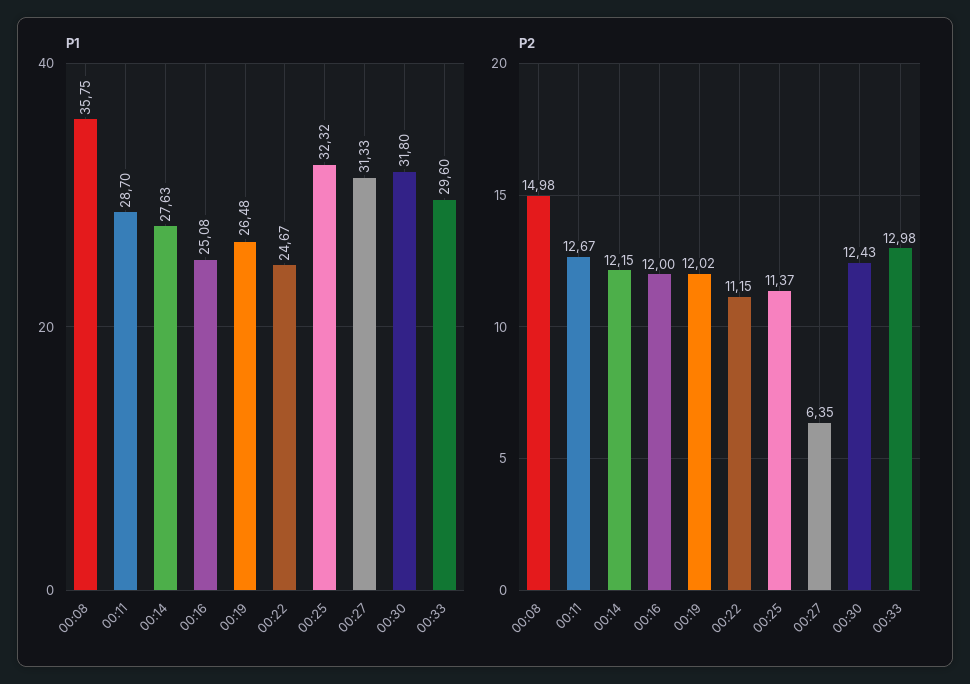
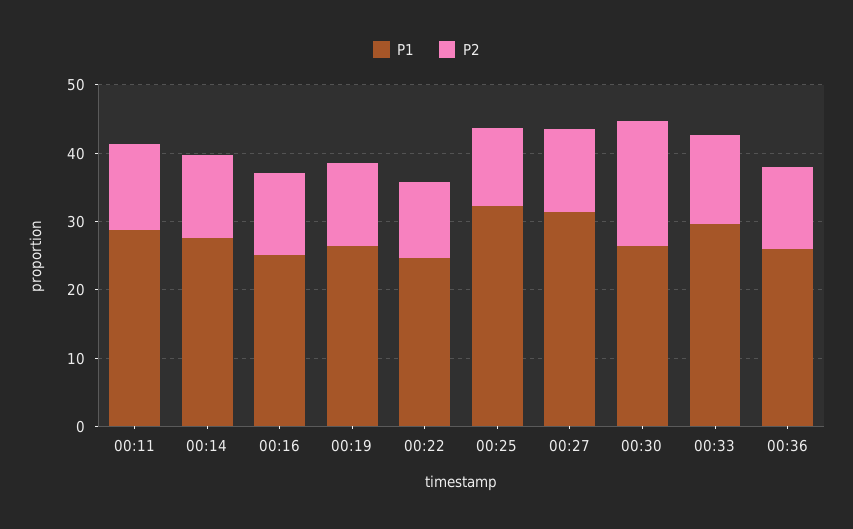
P1, 00:08: 35.75 -> none
P1, 00:30: 31.8 -> 26
P2, 00:08: 14.98 -> none
P2, 00:27: 6.35 -> 12
P2, 00:30: 12.43 -> 18
P1, 00:36: none -> 26
P2, 00:36: none -> 12

